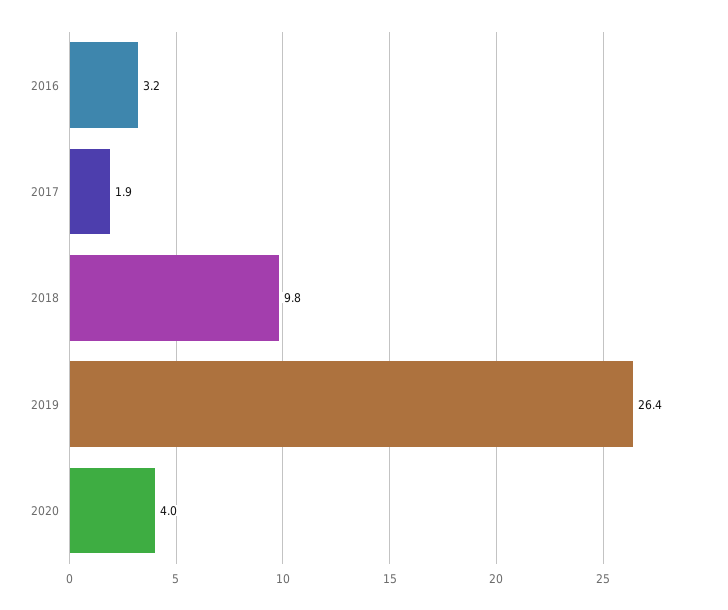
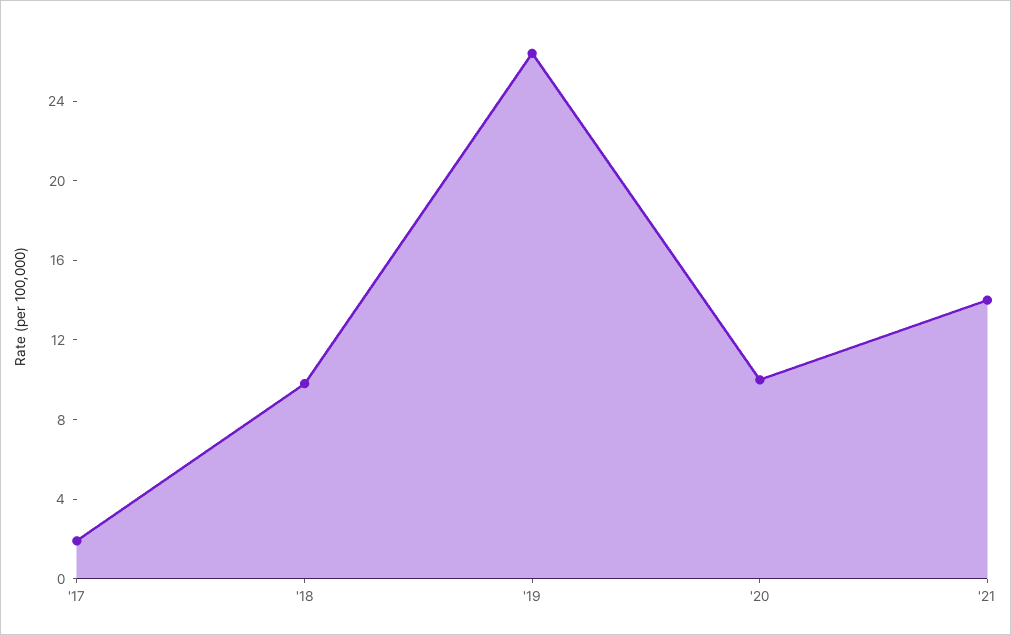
2016: 3.2 -> none
2020: 4 -> 10
'21: none -> 14

